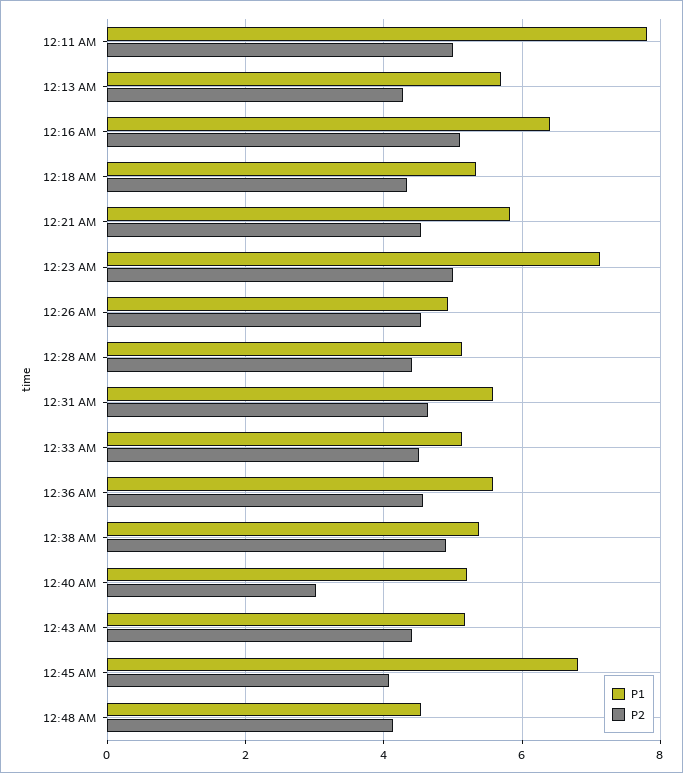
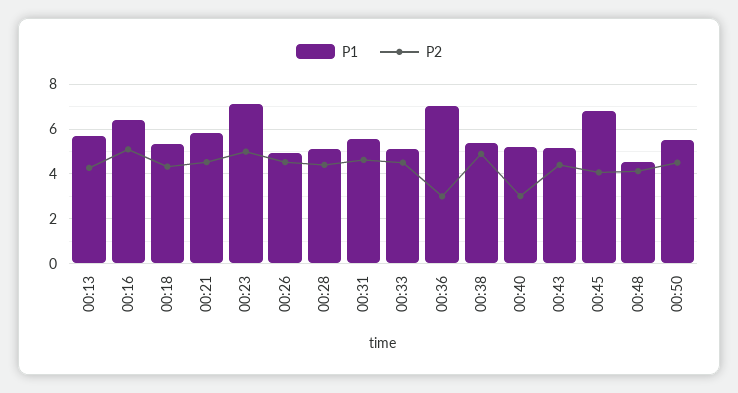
P1, 12:11 AM: 7.8 -> none
P2, 12:11 AM: 5 -> none
P1, 12:36 AM: 5.6 -> 7
P2, 12:36 AM: 4.6 -> 3
P1, 00:50: none -> 5.5
P2, 00:50: none -> 4.5

